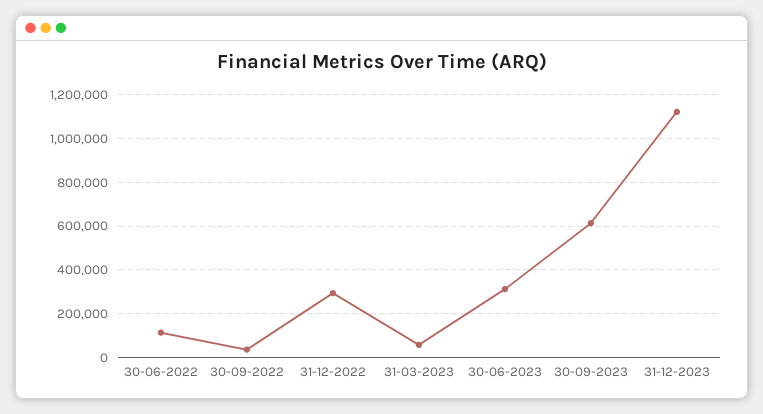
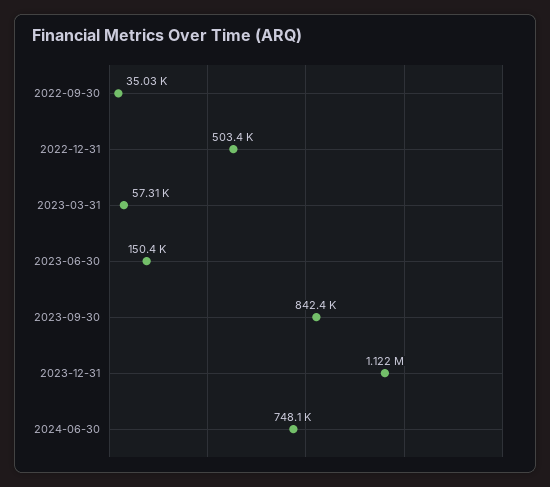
30-06-2022: 100000 -> none
31-12-2022: 300000 -> 503400
30-06-2023: 300000 -> 150400
30-09-2023: 600000 -> 842400
2024-06-30: none -> 748100

